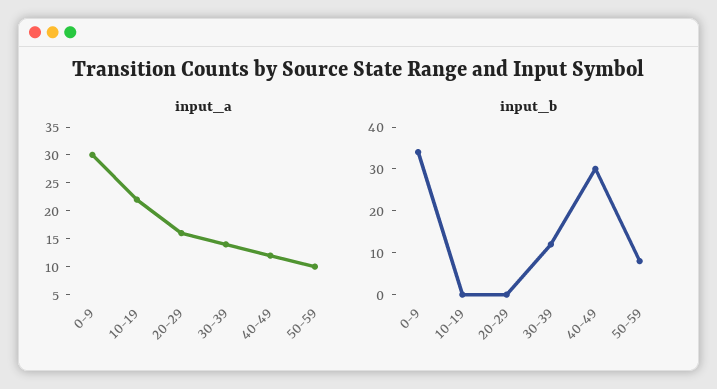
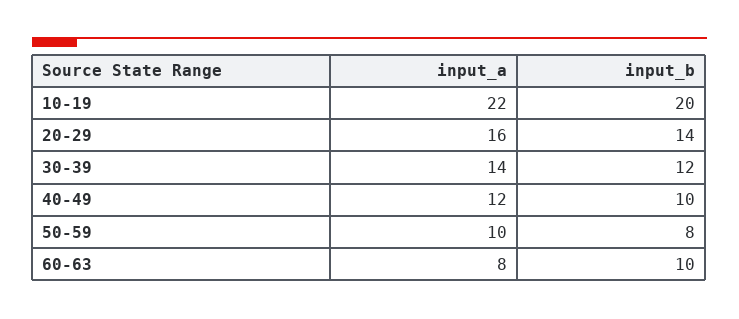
input_a, 0-9: 30 -> none
input_b, 0-9: 35 -> none
input_b, 10-19: 0 -> 20
input_b, 20-29: 0 -> 14
input_b, 40-49: 30 -> 10
input_a, 60-63: none -> 8
input_b, 60-63: none -> 10

